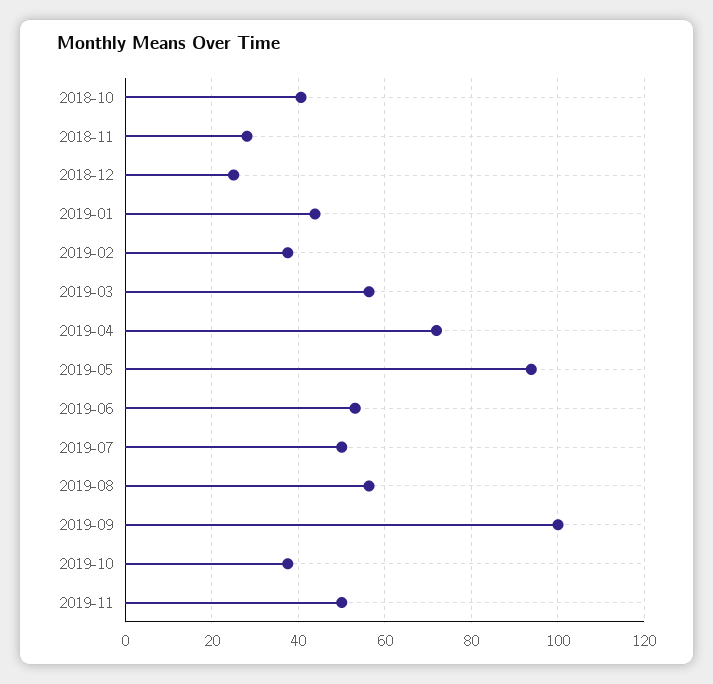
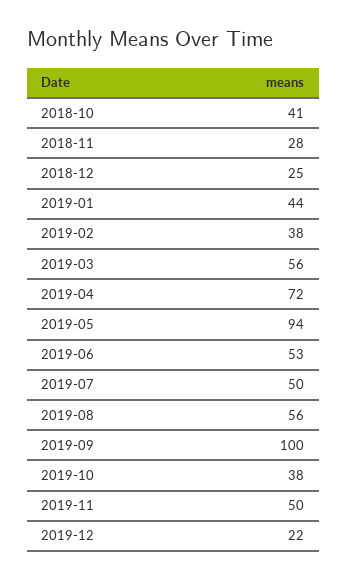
2019-12: none -> 22

